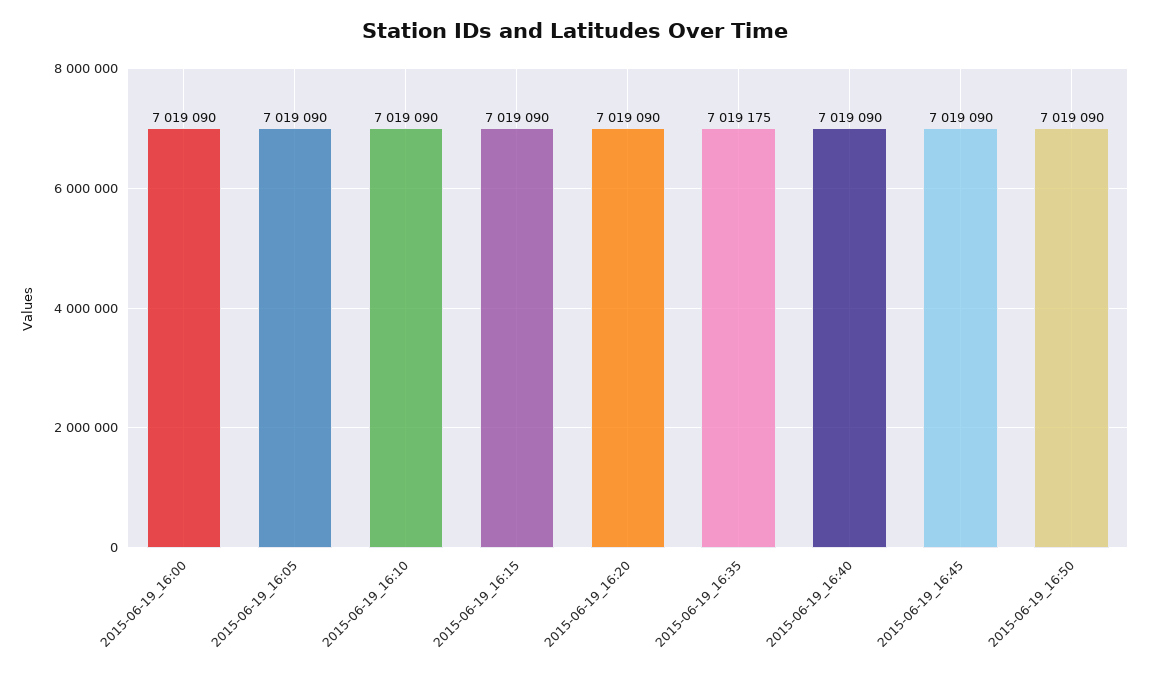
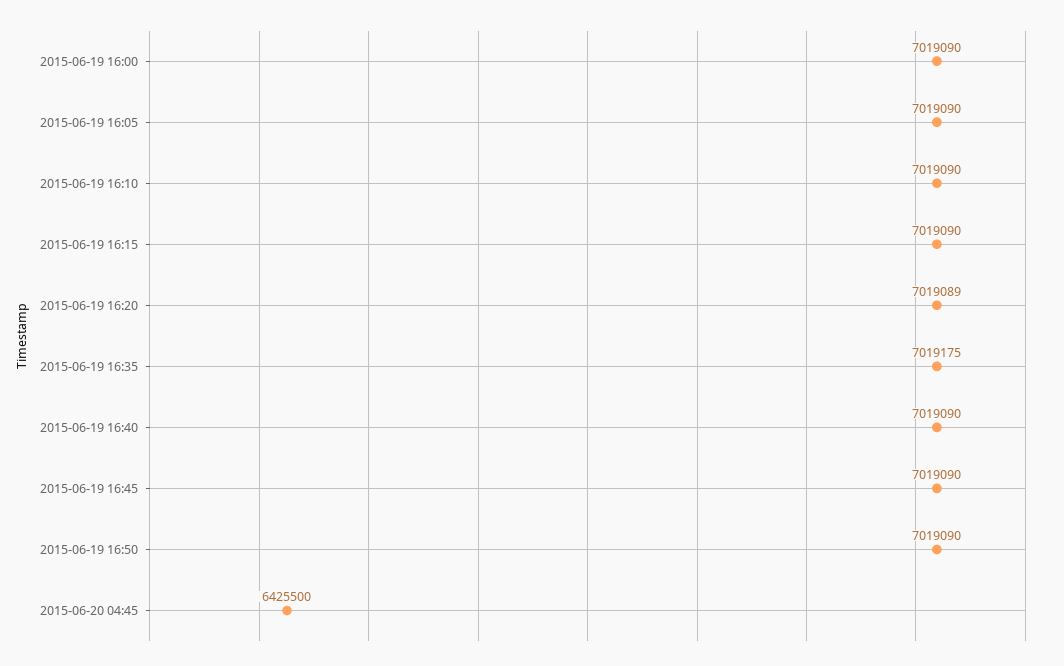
2015-06-19_16:20: 7019090 -> 7019089
2015-06-20 04:45: none -> 6425500

